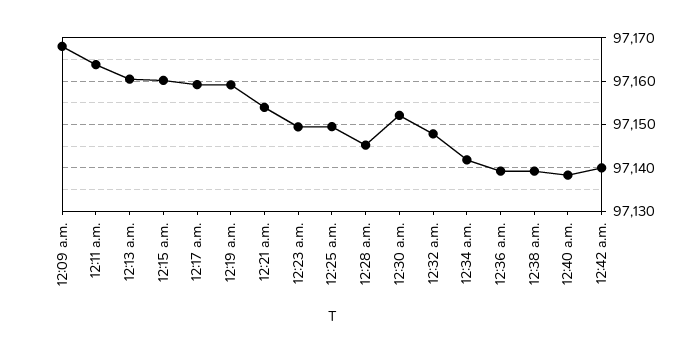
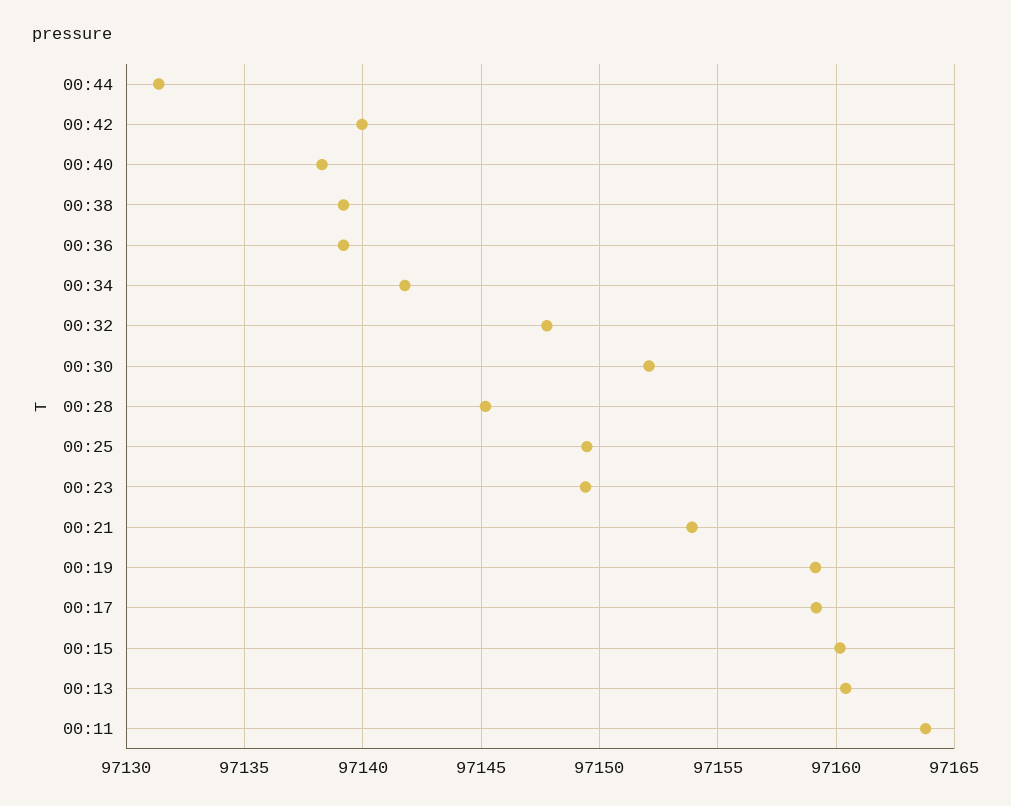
12:09 a.m.: 97168 -> none
00:44: none -> 97131.5

